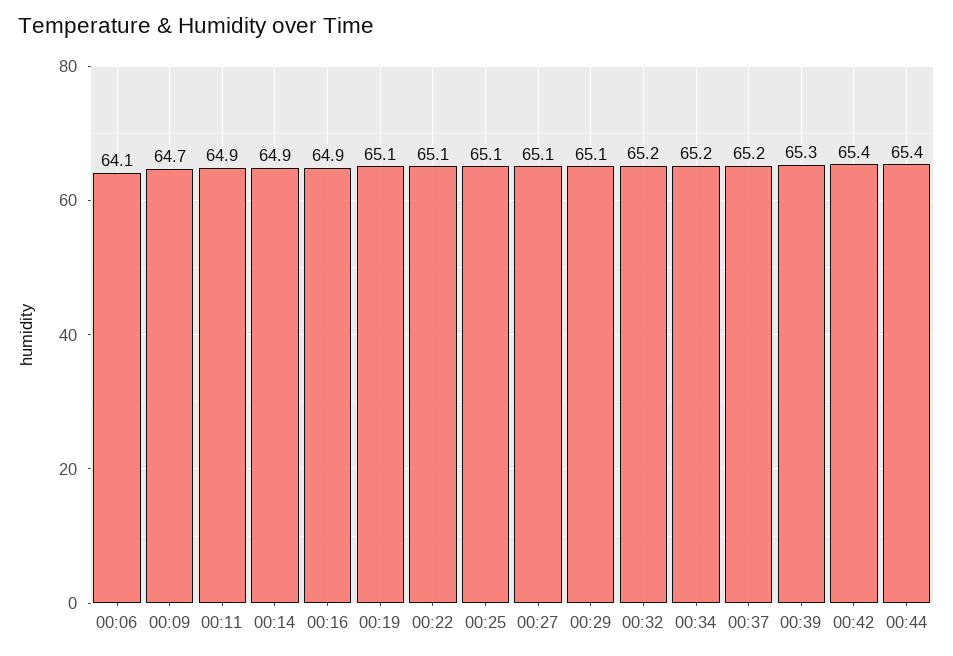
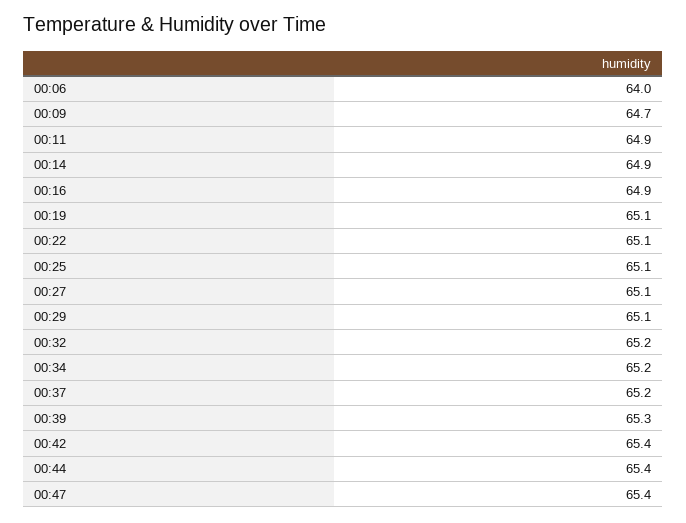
00:06: 64.1 -> 64
00:47: none -> 65.4

